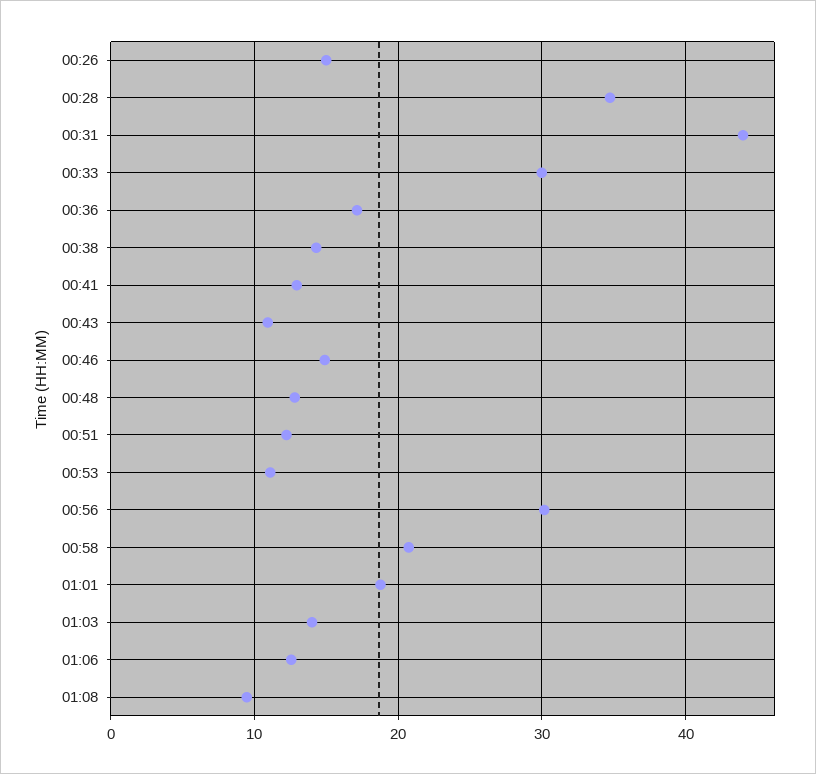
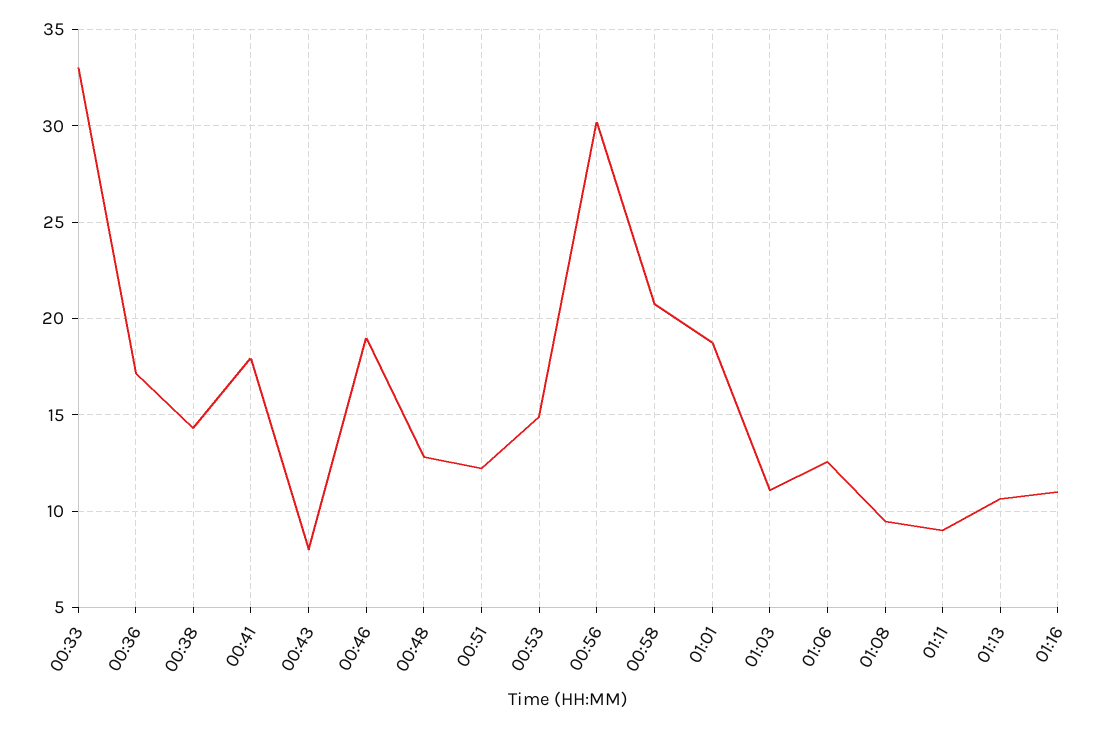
00:26: 15 -> none
00:28: 35 -> none
00:31: 44 -> none
00:33: 30 -> 33
00:41: 13 -> 18
00:43: 11 -> 8
00:46: 15 -> 19
00:53: 11 -> 15
01:03: 14 -> 11
01:11: none -> 9
01:13: none -> 10.5
01:16: none -> 11

